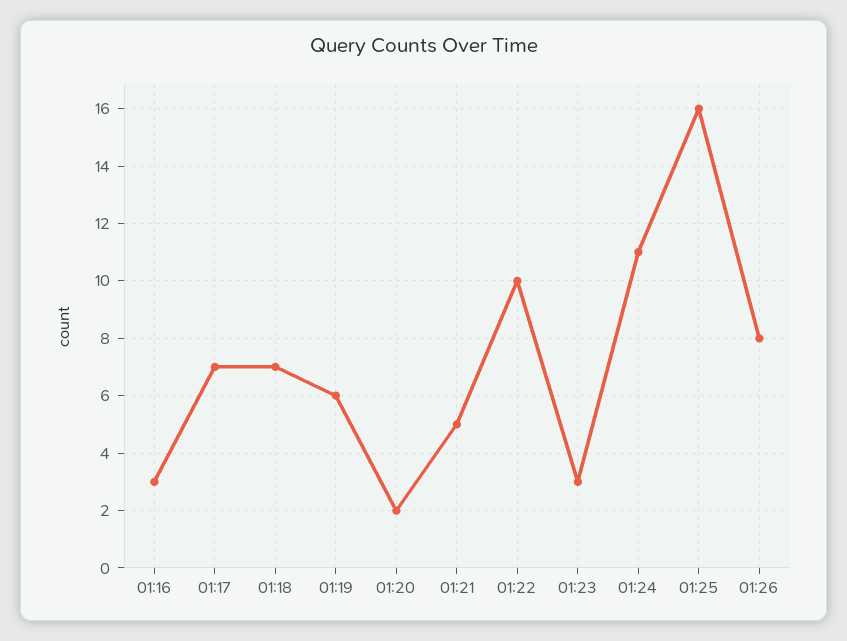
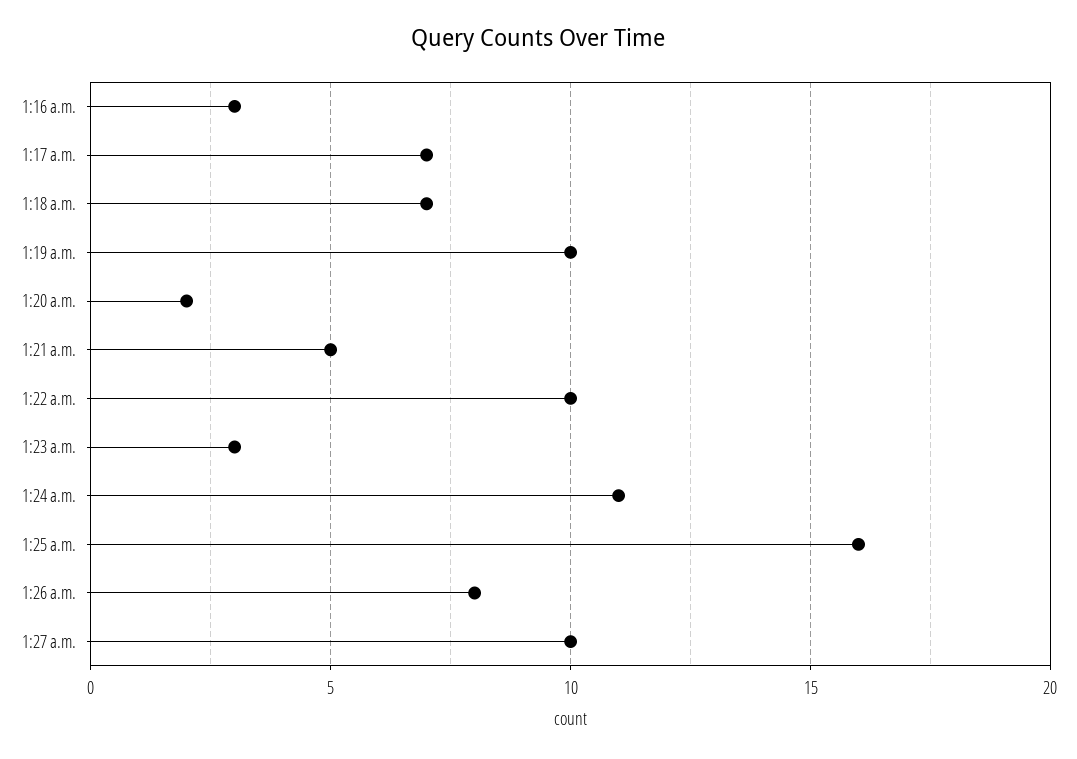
01:19: 6 -> 10
1:27 a.m.: none -> 10

